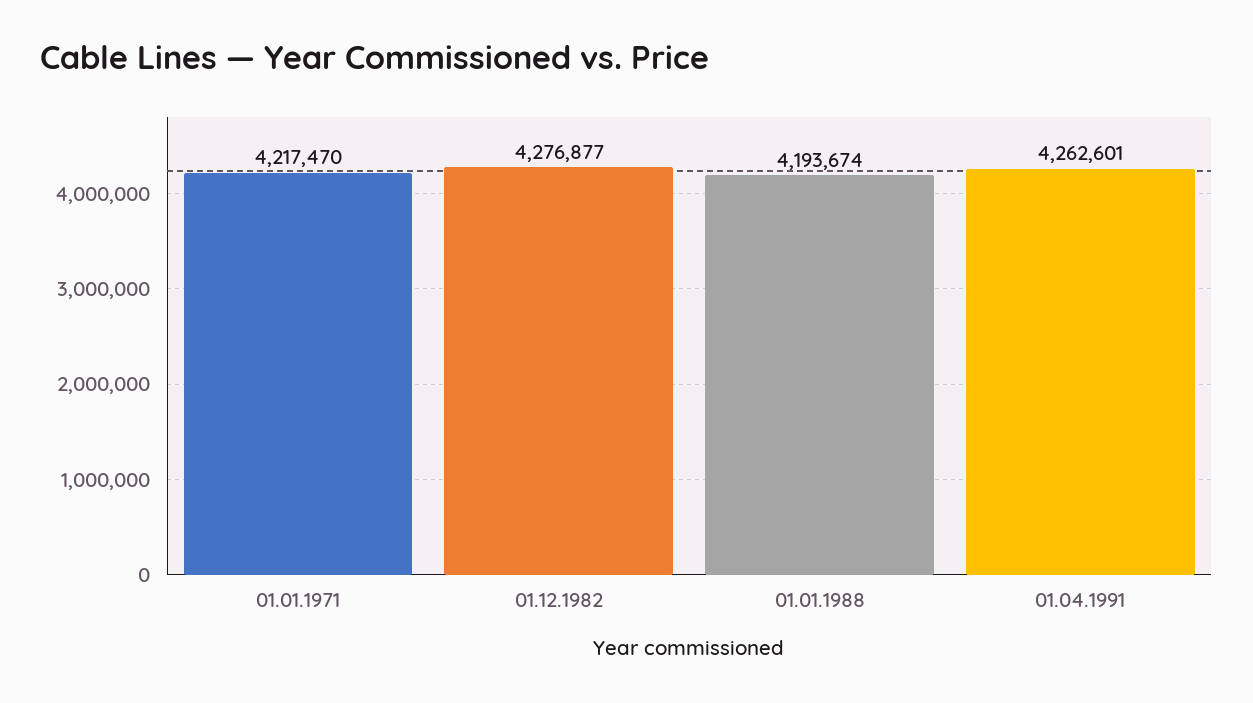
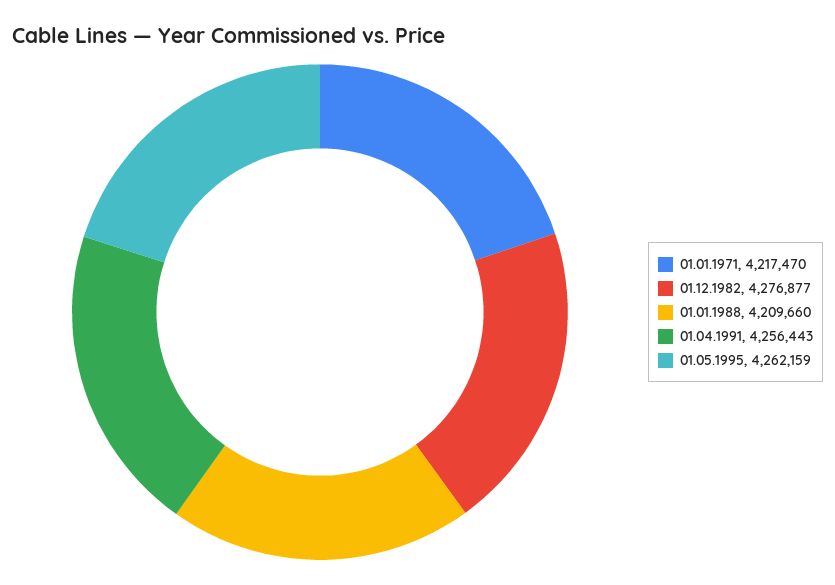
01.01.1988: 4193674 -> 4209660
01.04.1991: 4262601 -> 4256443
01.05.1995: none -> 4262159

